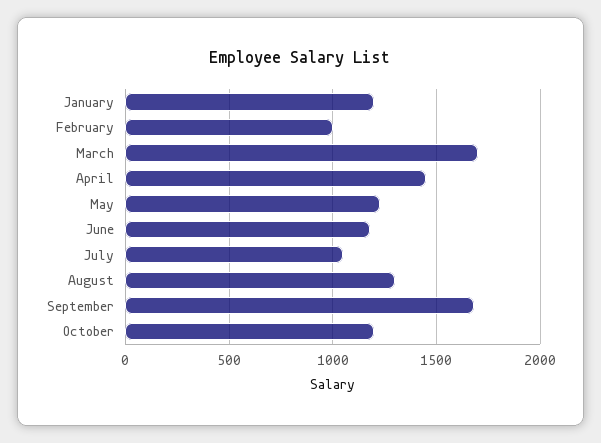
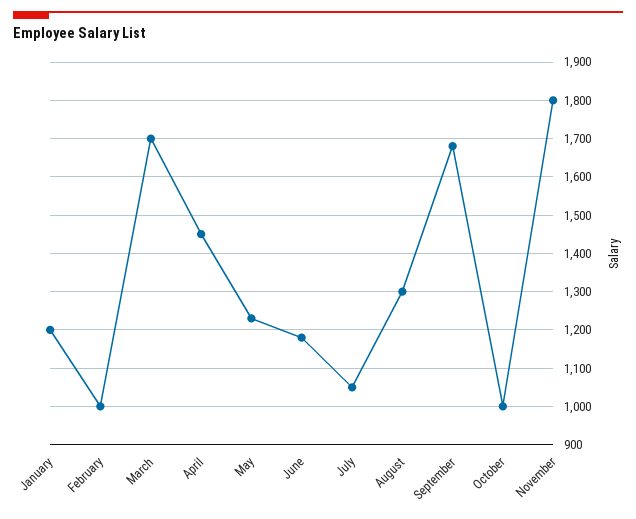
October: 1200 -> 1000
November: none -> 1800

